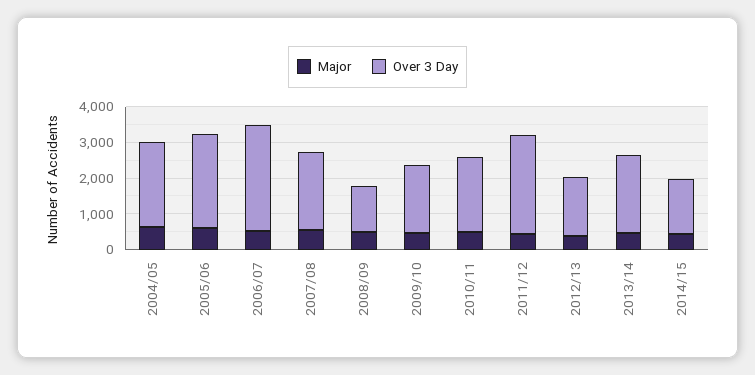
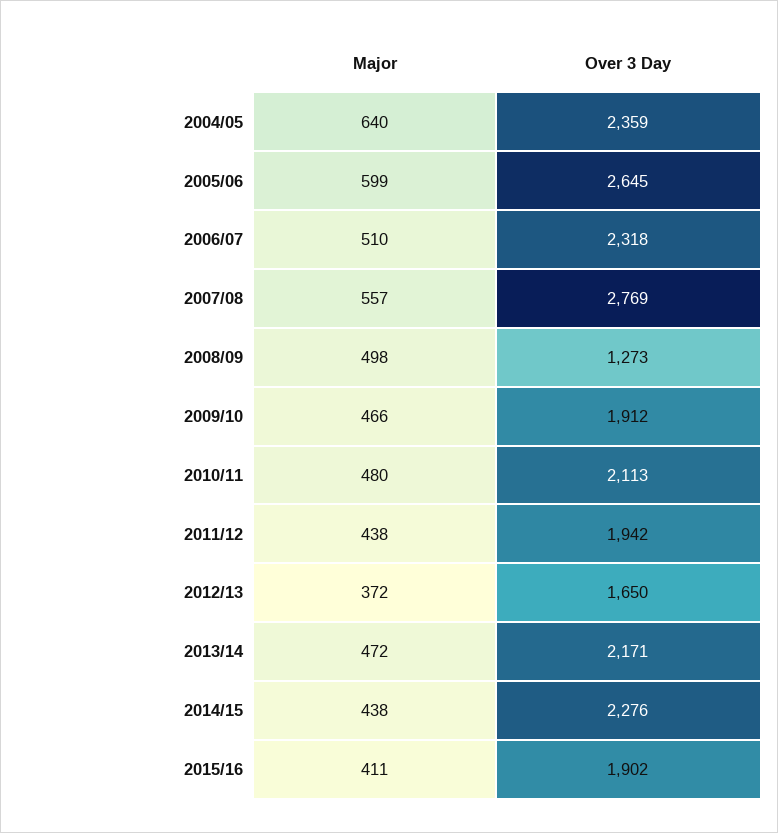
Over 3 Day, 2006/07: 3000 -> 2318
Over 3 Day, 2007/08: 2250 -> 2769
Over 3 Day, 2011/12: 2750 -> 1942
Over 3 Day, 2014/15: 1500 -> 2276
Major, 2015/16: none -> 411
Over 3 Day, 2015/16: none -> 1902

